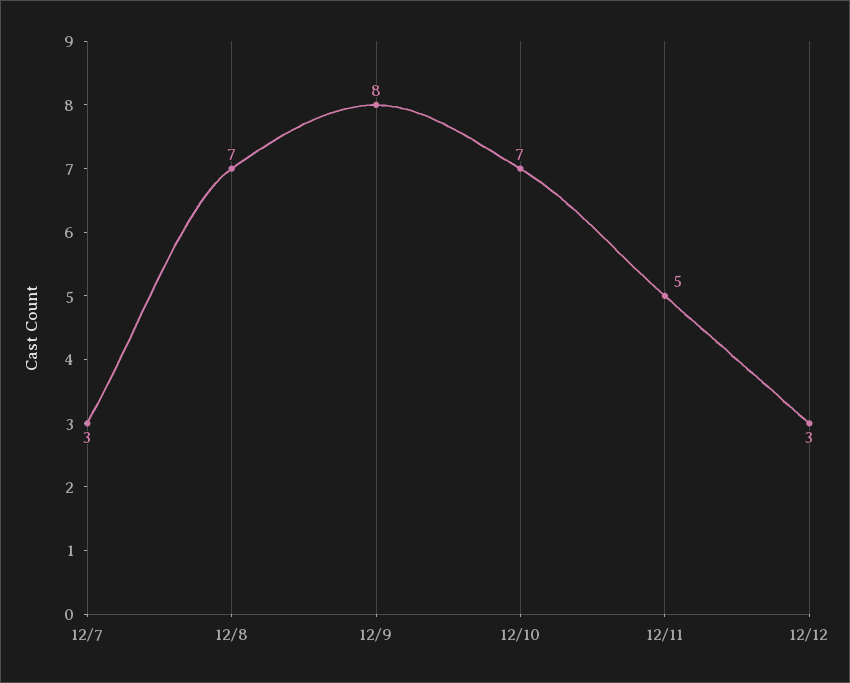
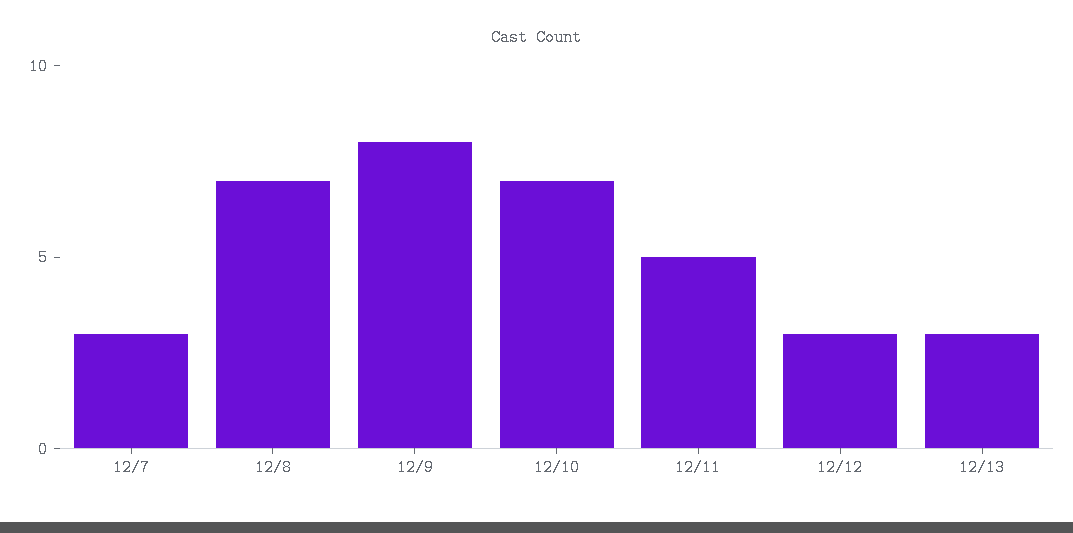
12/13: none -> 3

